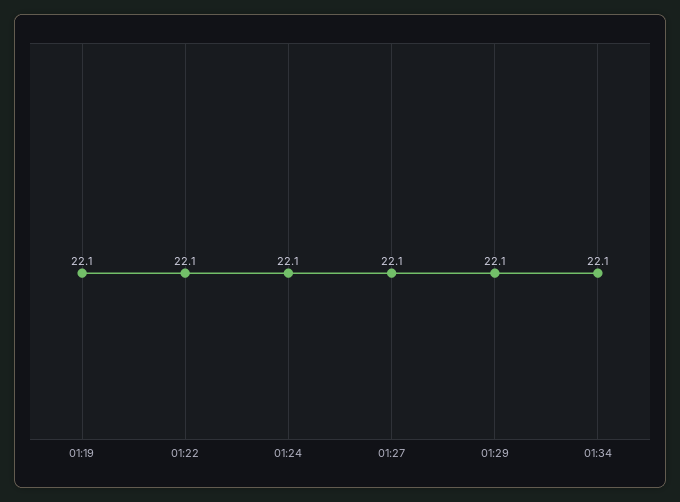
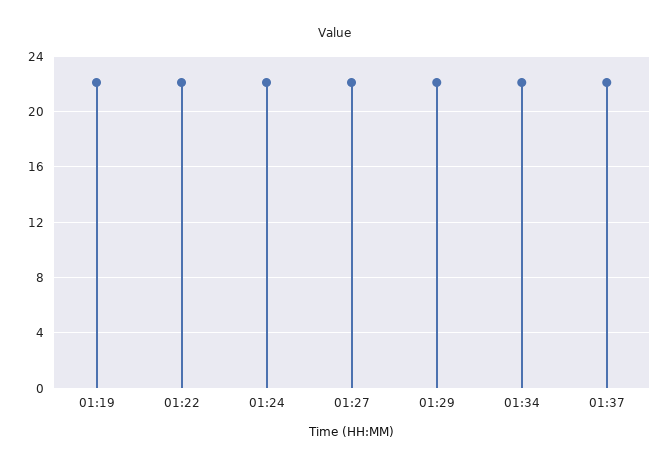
01:37: none -> 22

